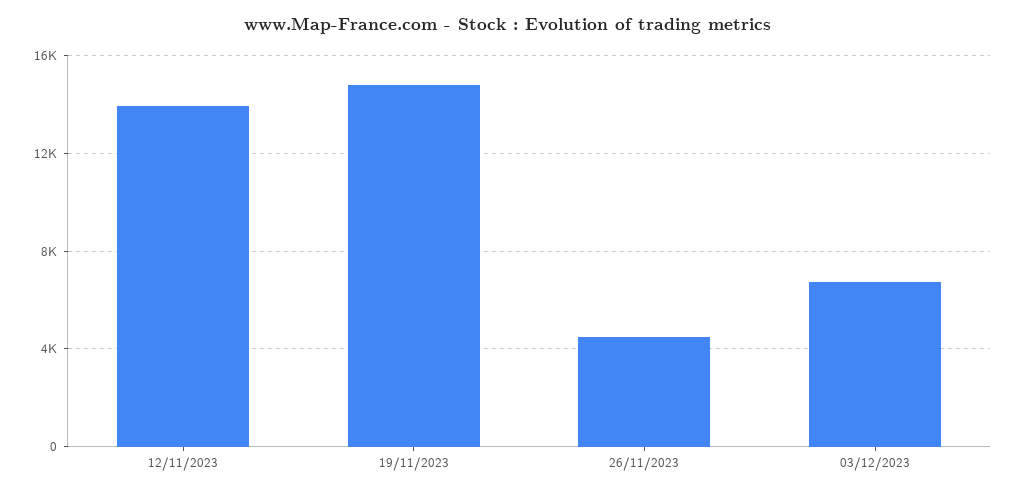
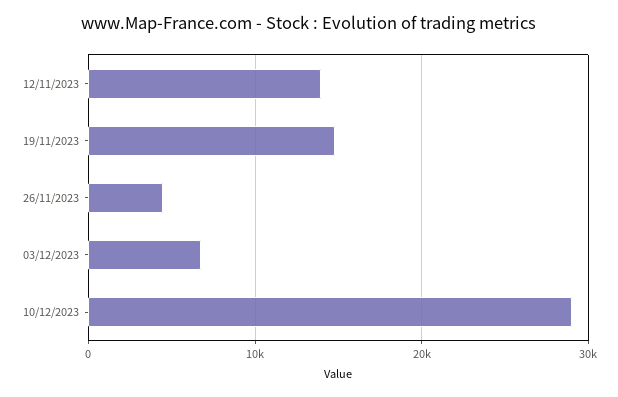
10/12/2023: none -> 29000

